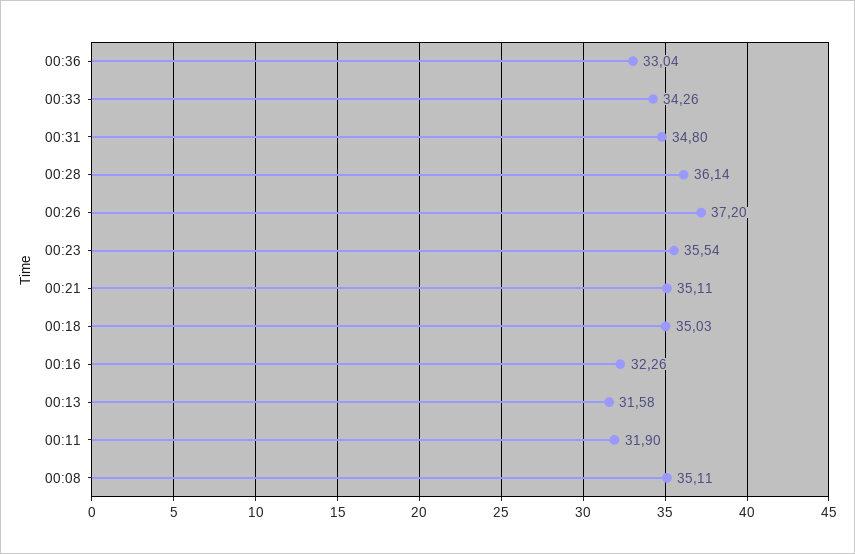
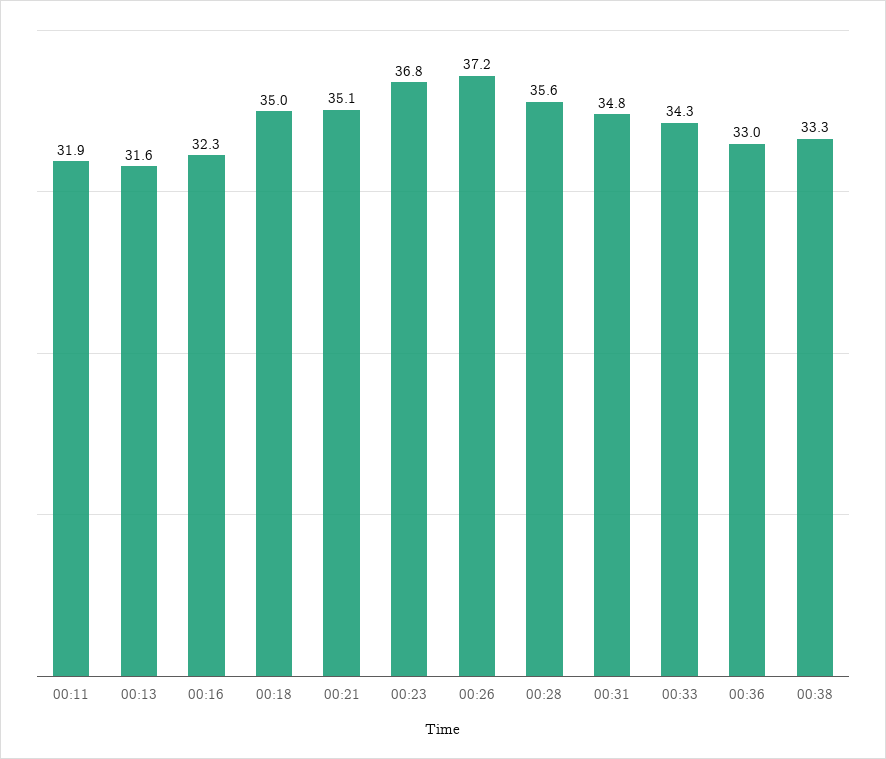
00:28: 36.14 -> 35.6
00:23: 35.54 -> 36.8
00:08: 35.11 -> none
00:38: none -> 33.3

